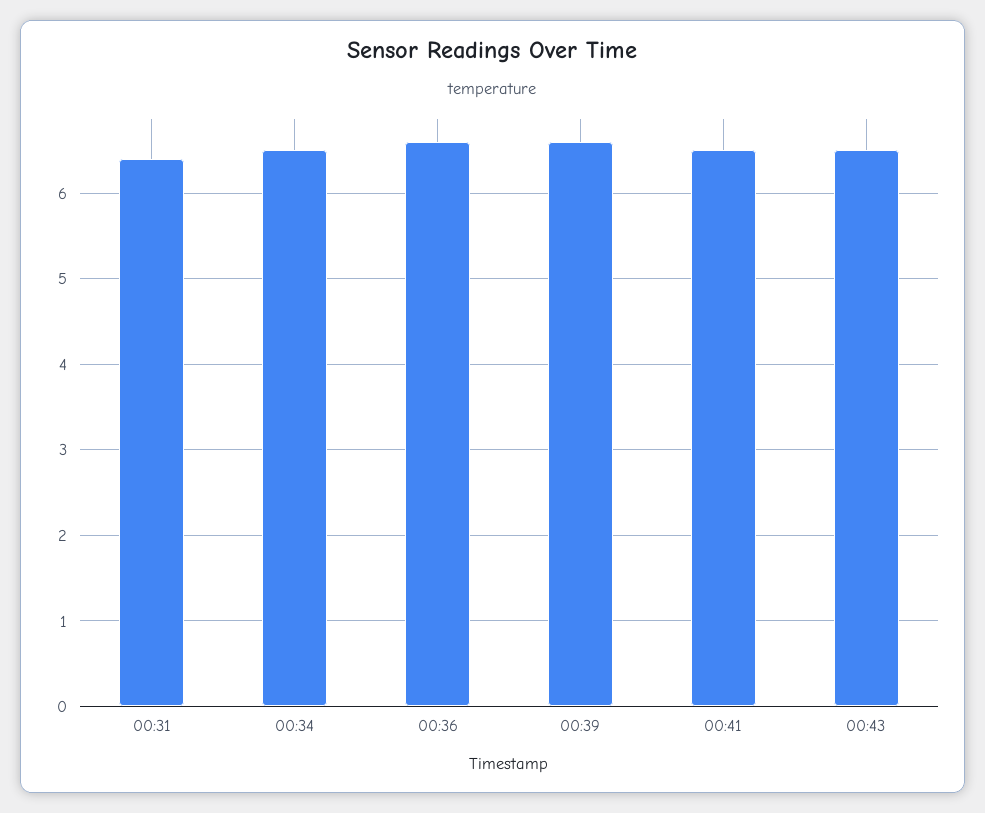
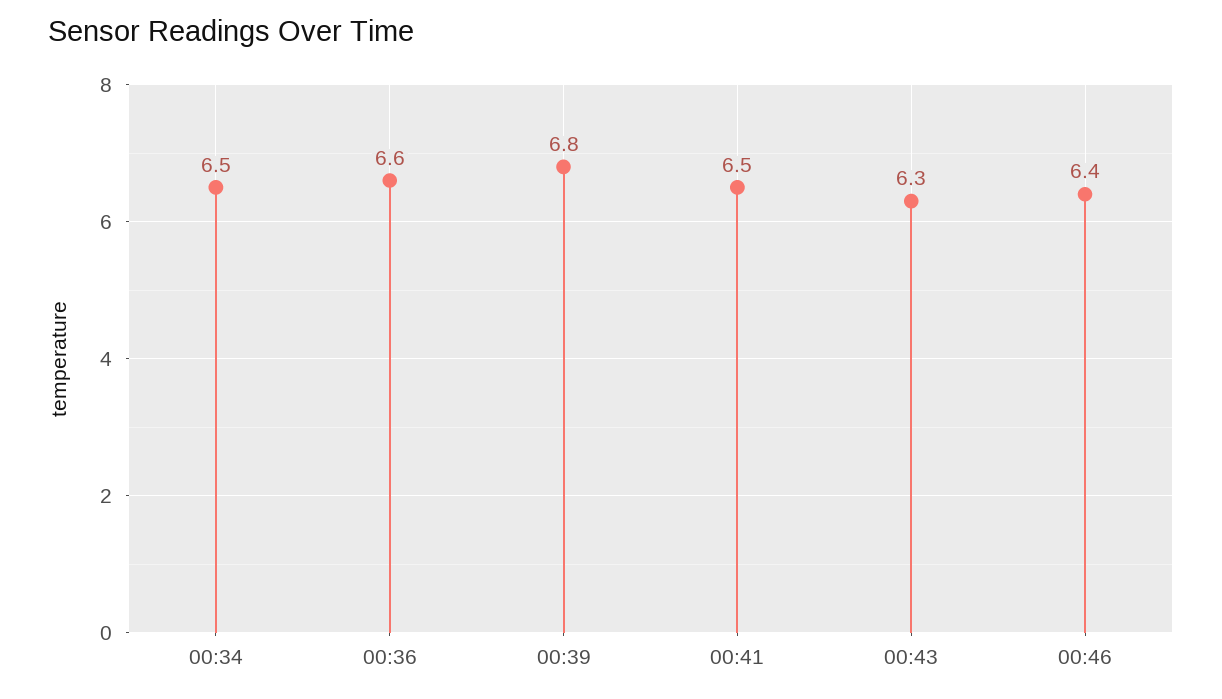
00:31: 6.4 -> none
00:39: 6.6 -> 6.8
00:43: 6.5 -> 6.3
00:46: none -> 6.4

